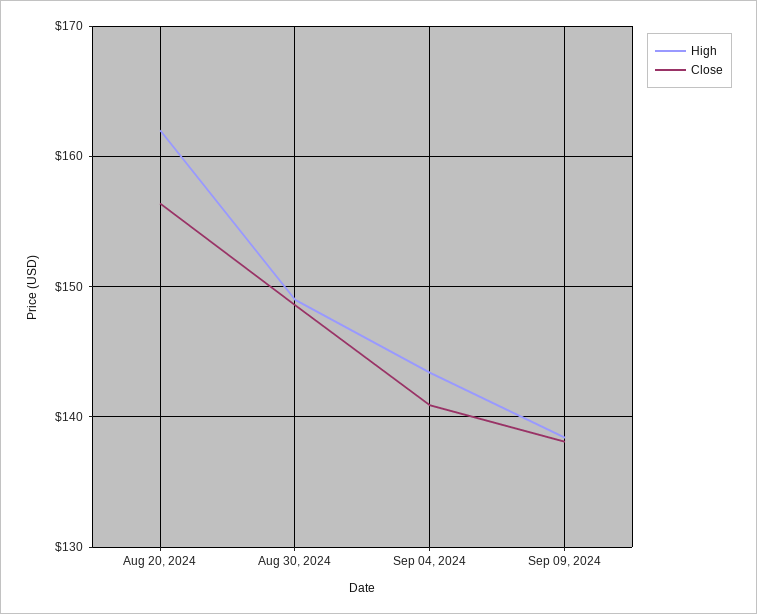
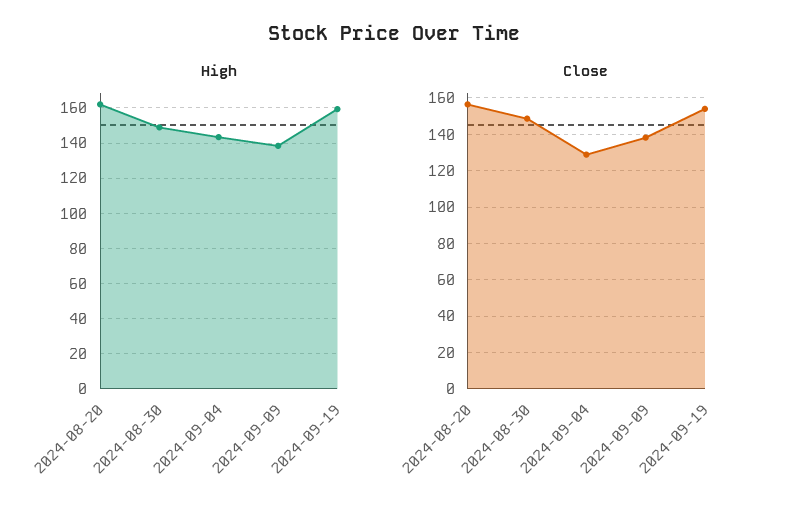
Close, Sep 04, 2024: 141 -> 130
High, 2024-09-19: none -> 160
Close, 2024-09-19: none -> 155

